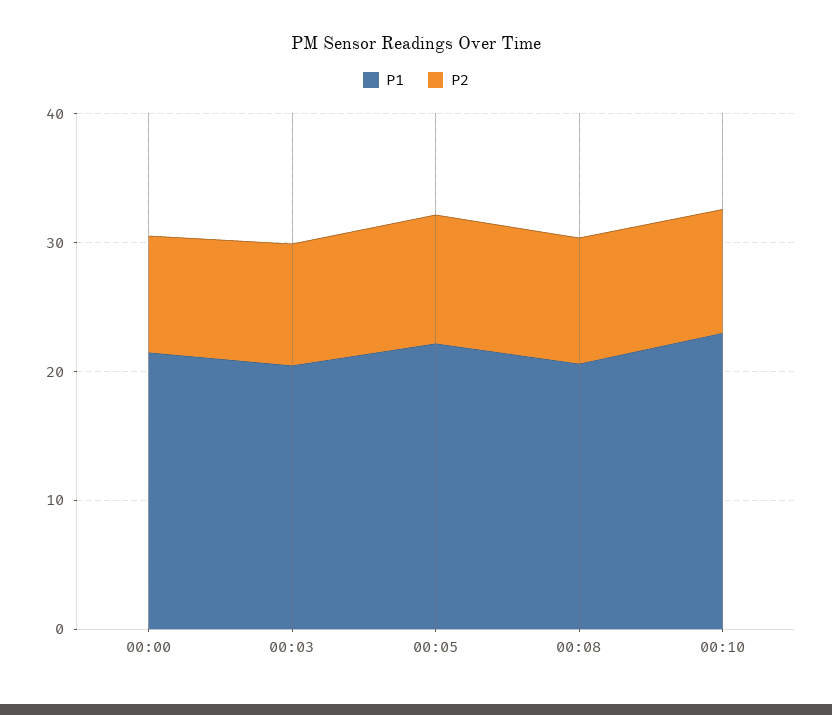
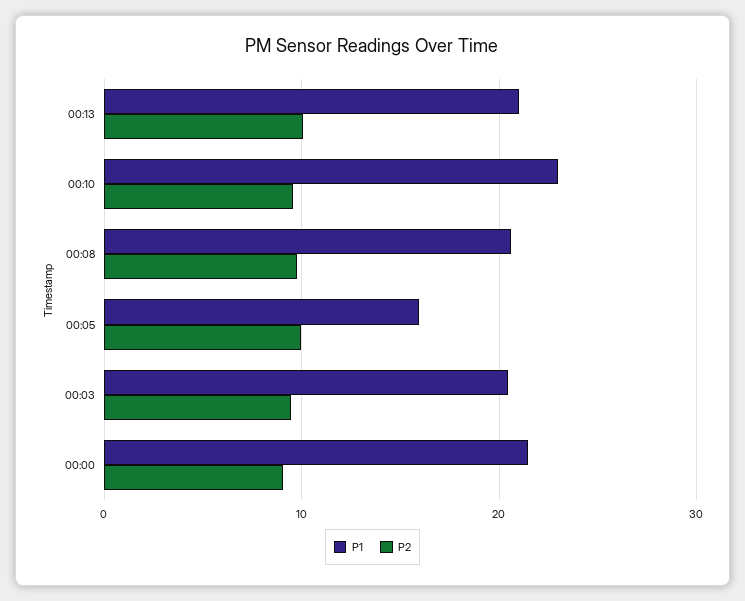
P1, 00:05: 22 -> 16
P1, 00:13: none -> 21
P2, 00:13: none -> 10

